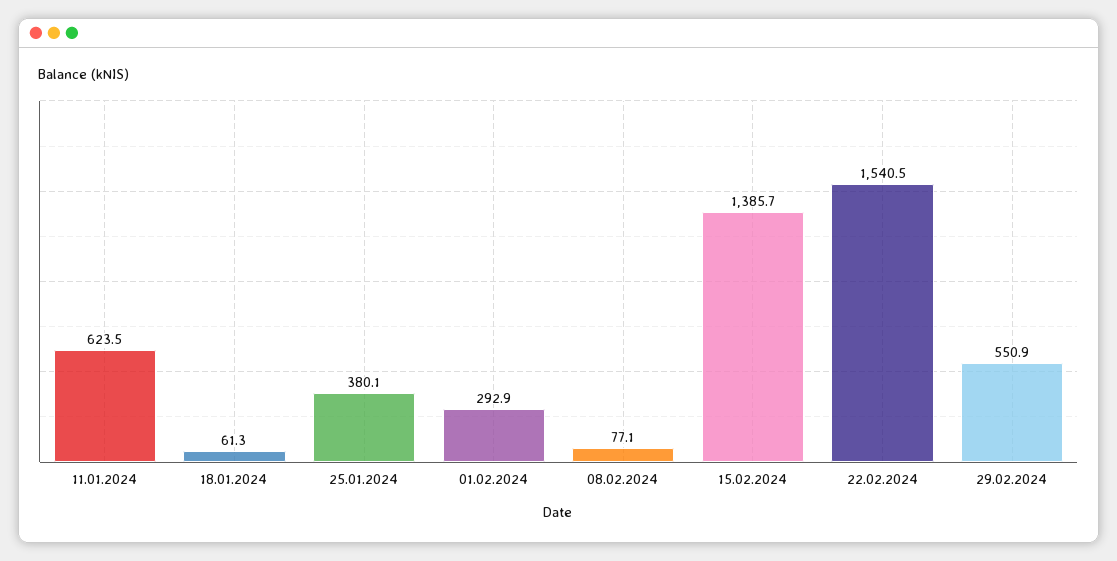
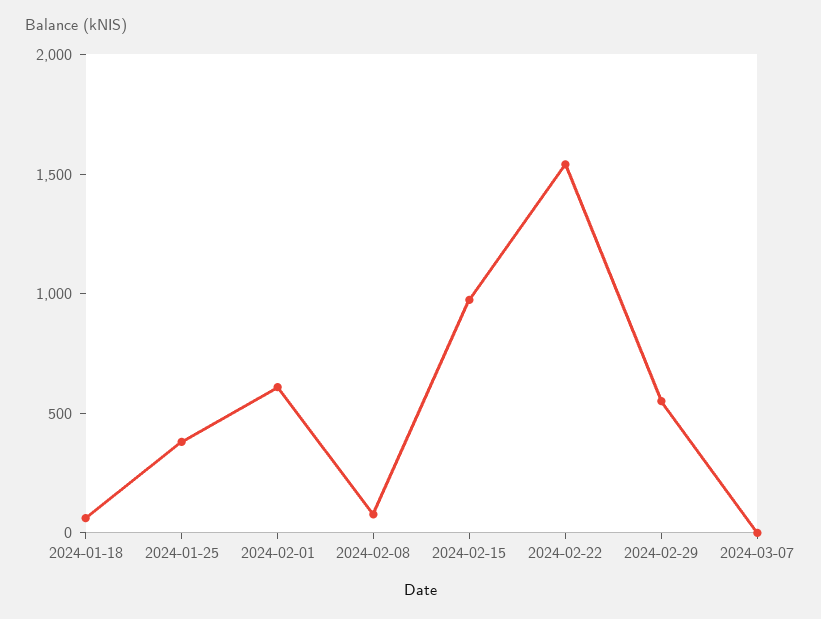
11.01.2024: 623.5 -> none
01.02.2024: 292.9 -> 600
15.02.2024: 1385.7 -> 1000
2024-03-07: none -> 0

